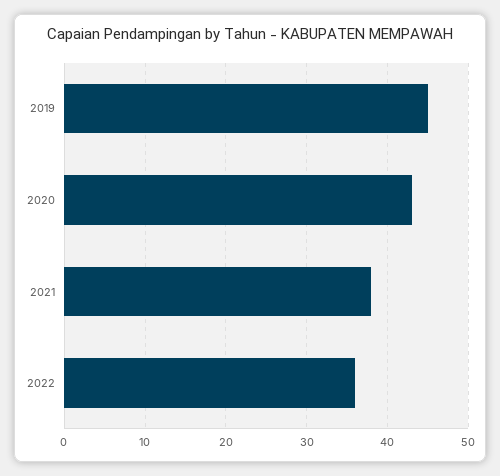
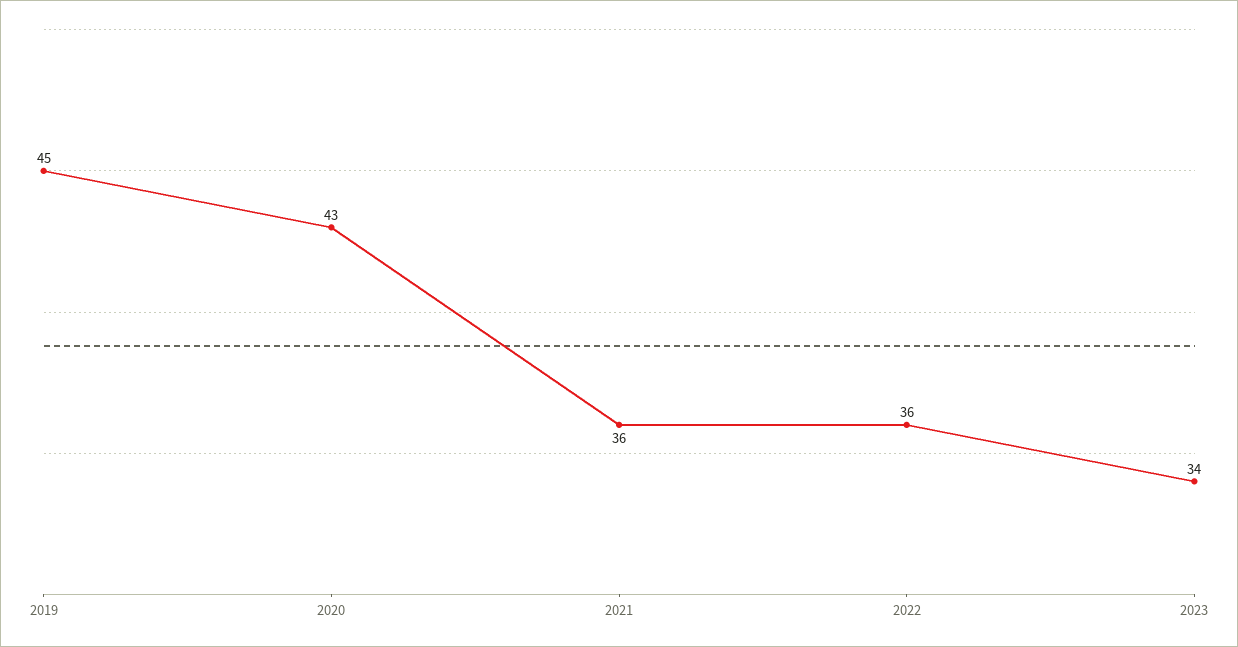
2021: 38 -> 36
2023: none -> 34

